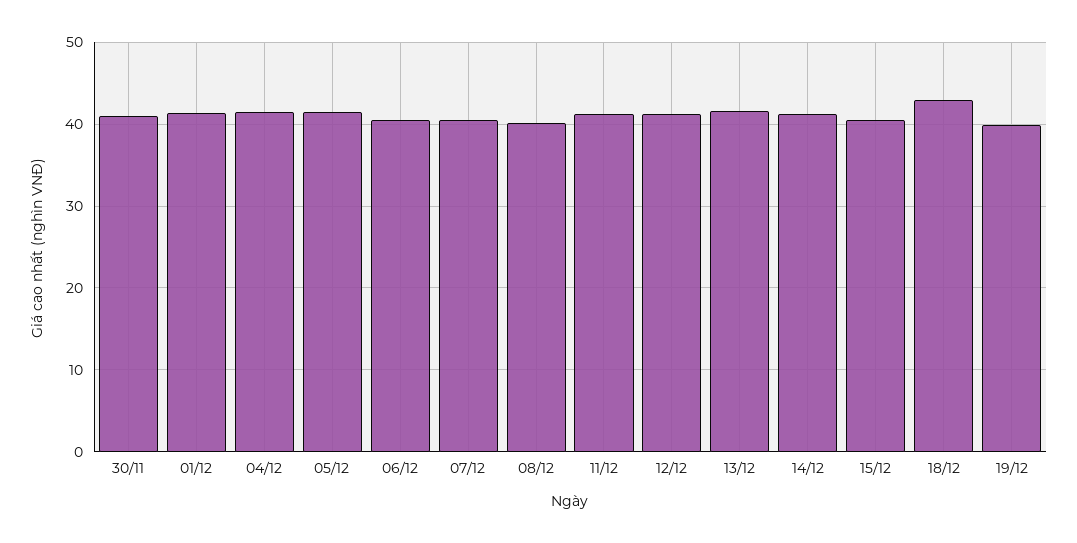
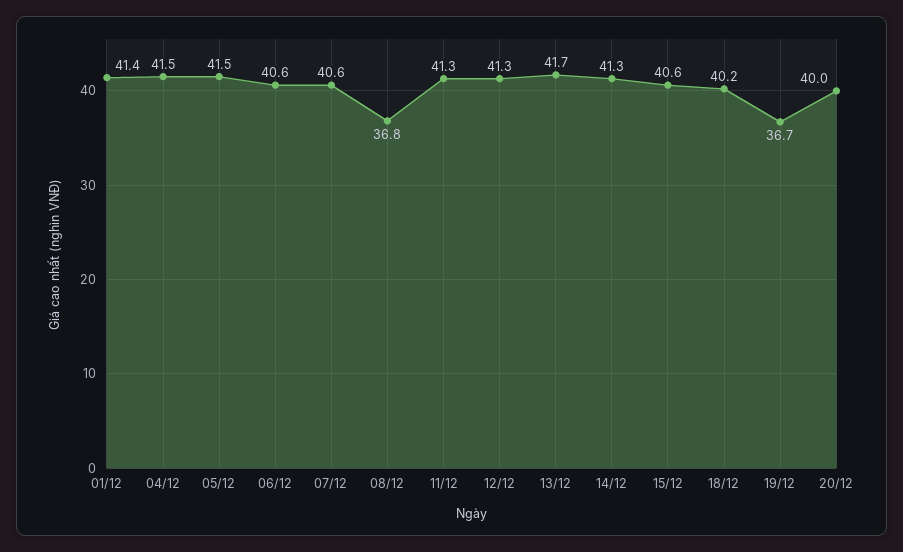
30/11: 41 -> none
08/12: 40 -> 36.8
18/12: 43 -> 40.2
19/12: 40 -> 36.7
20/12: none -> 40

